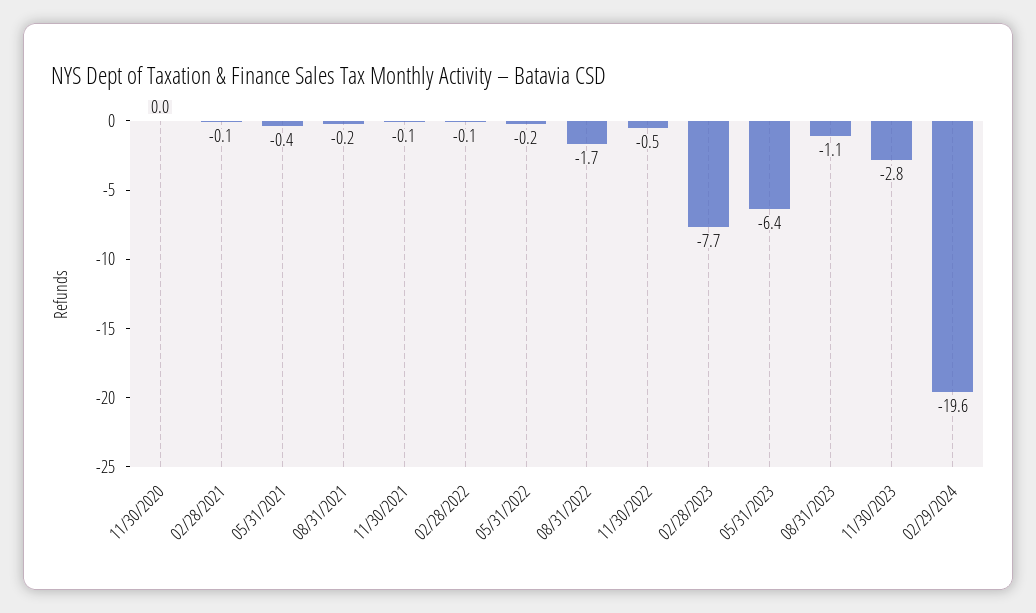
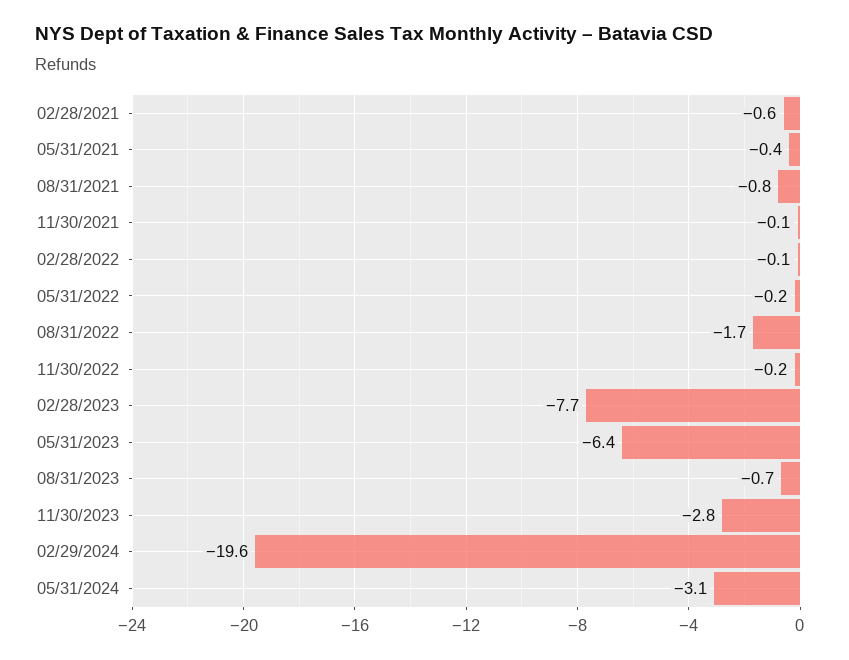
11/30/2020: 0 -> none
02/28/2021: -0.1 -> -0.6
08/31/2021: -0.2 -> -0.8
11/30/2022: -0.5 -> -0.2
08/31/2023: -1.1 -> -0.7
05/31/2024: none -> -3.1

